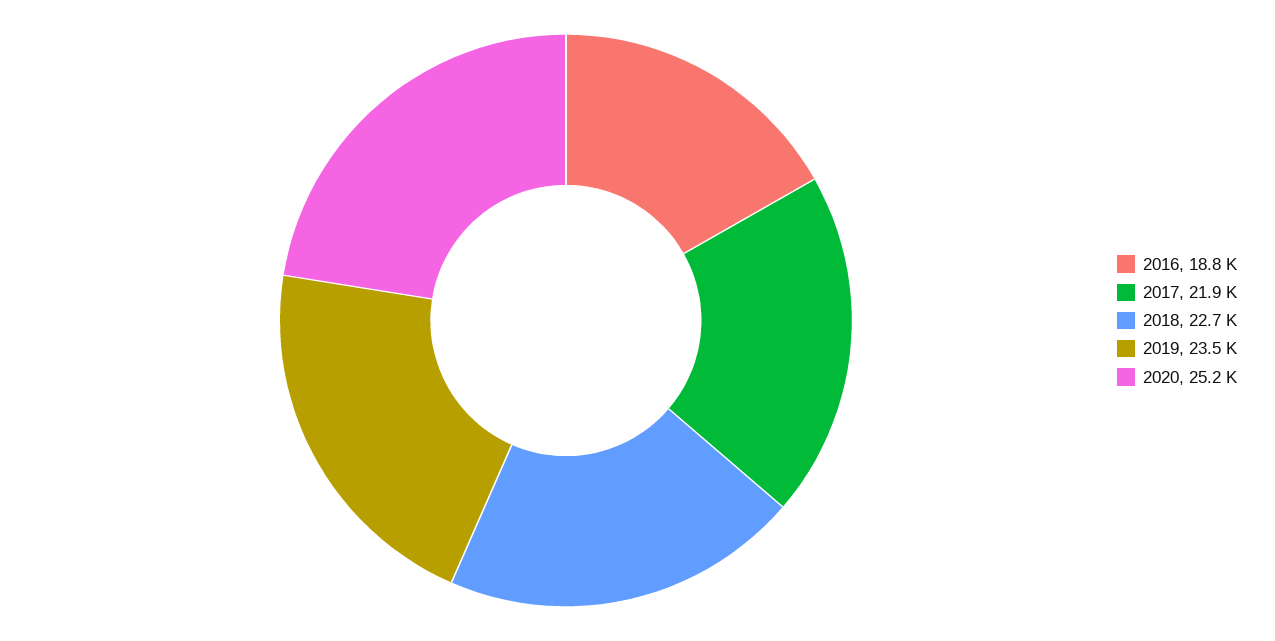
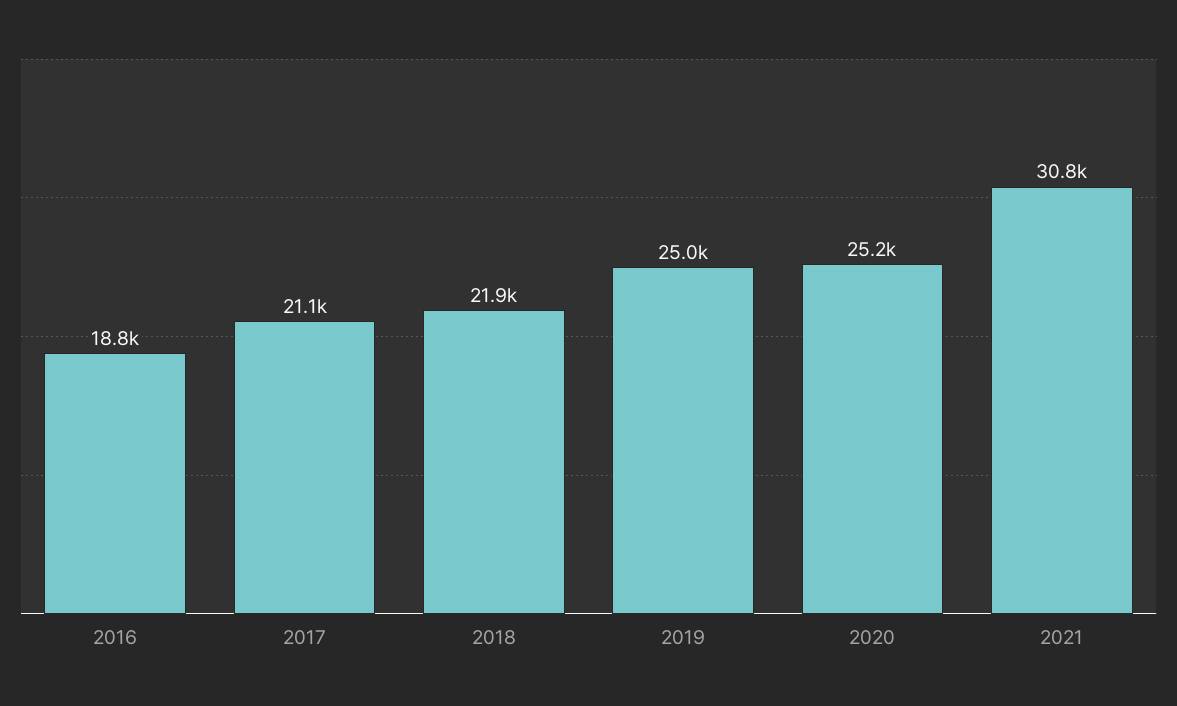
2017: 21900 -> 21100
2018: 22700 -> 21900
2019: 23500 -> 25000
2021: none -> 30800

